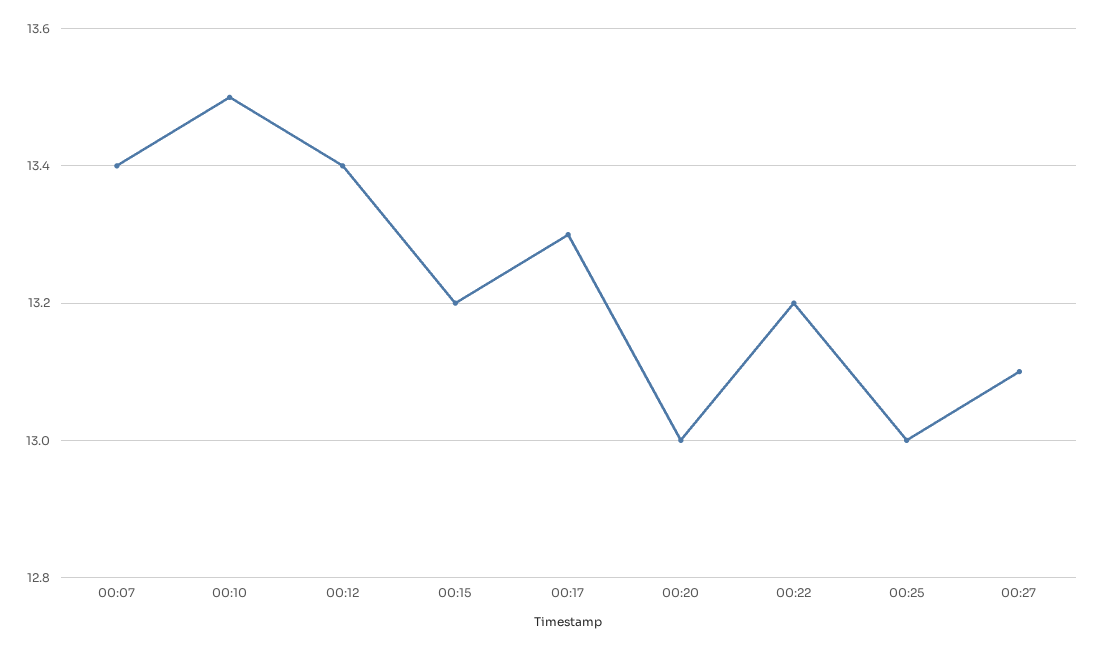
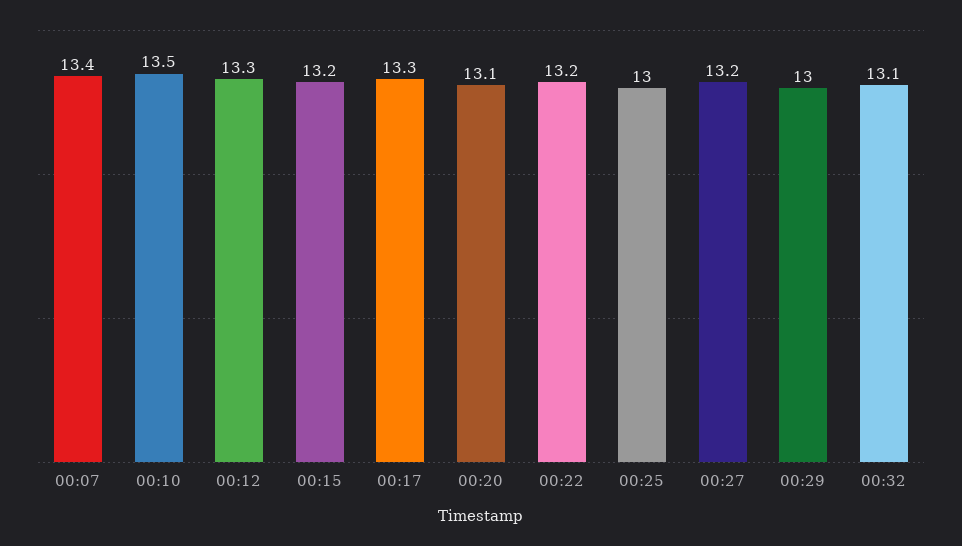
00:12: 13.4 -> 13.3
00:20: 13 -> 13.1
00:27: 13.1 -> 13.2
00:29: none -> 13
00:32: none -> 13.1

